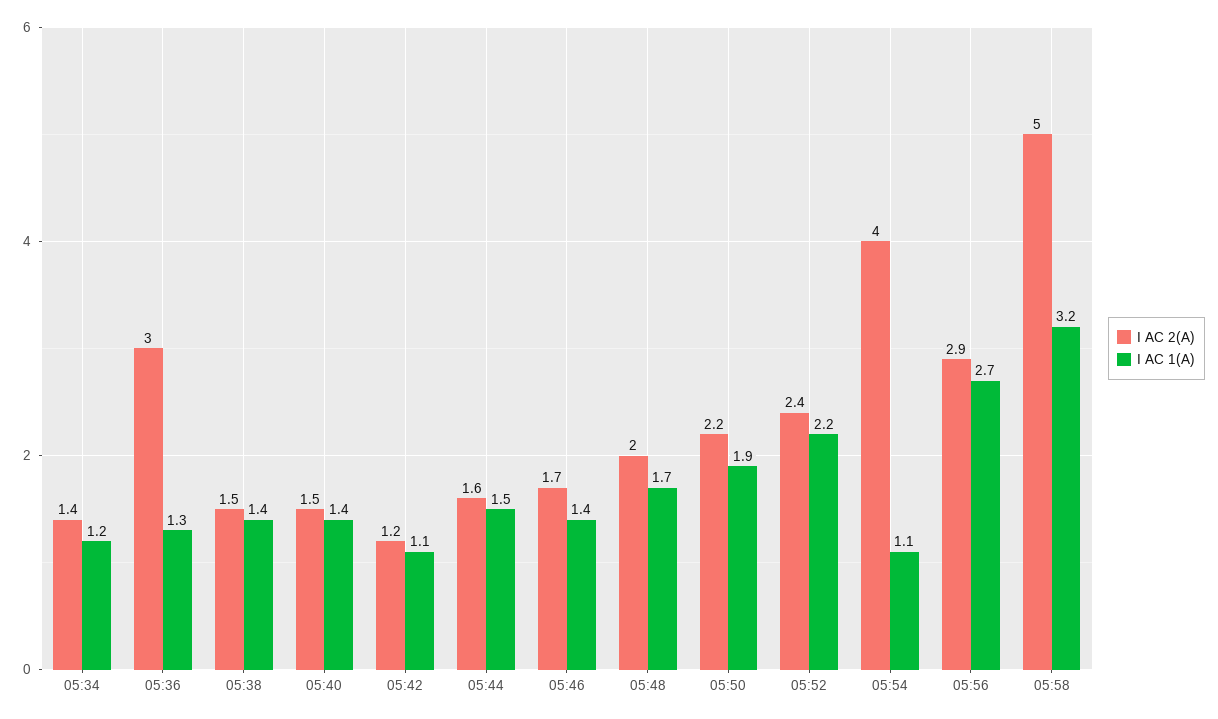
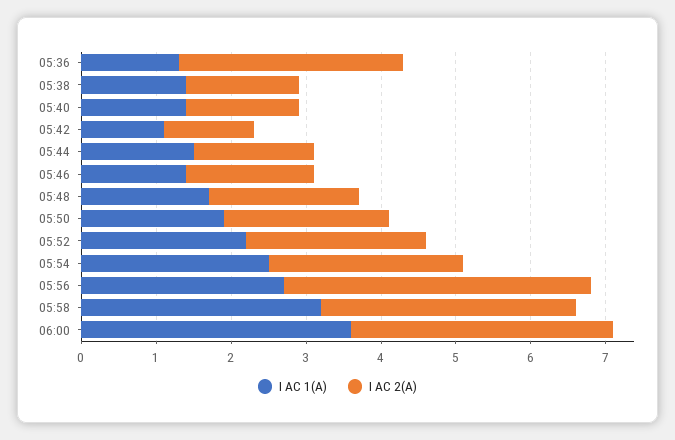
I AC 2(A), 05:34: 1.4 -> none
I AC 1(A), 05:34: 1.2 -> none
I AC 2(A), 05:54: 4 -> 2.5
I AC 1(A), 05:54: 1.1 -> 2.5
I AC 2(A), 05:56: 2.9 -> 4
I AC 2(A), 05:58: 5 -> 3.5
I AC 1(A), 06:00: none -> 3.5
I AC 2(A), 06:00: none -> 3.5

